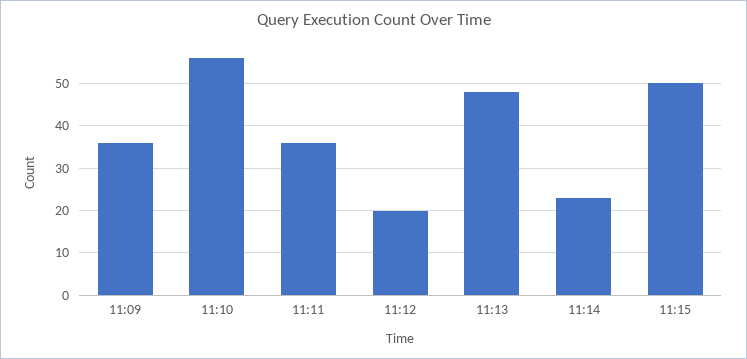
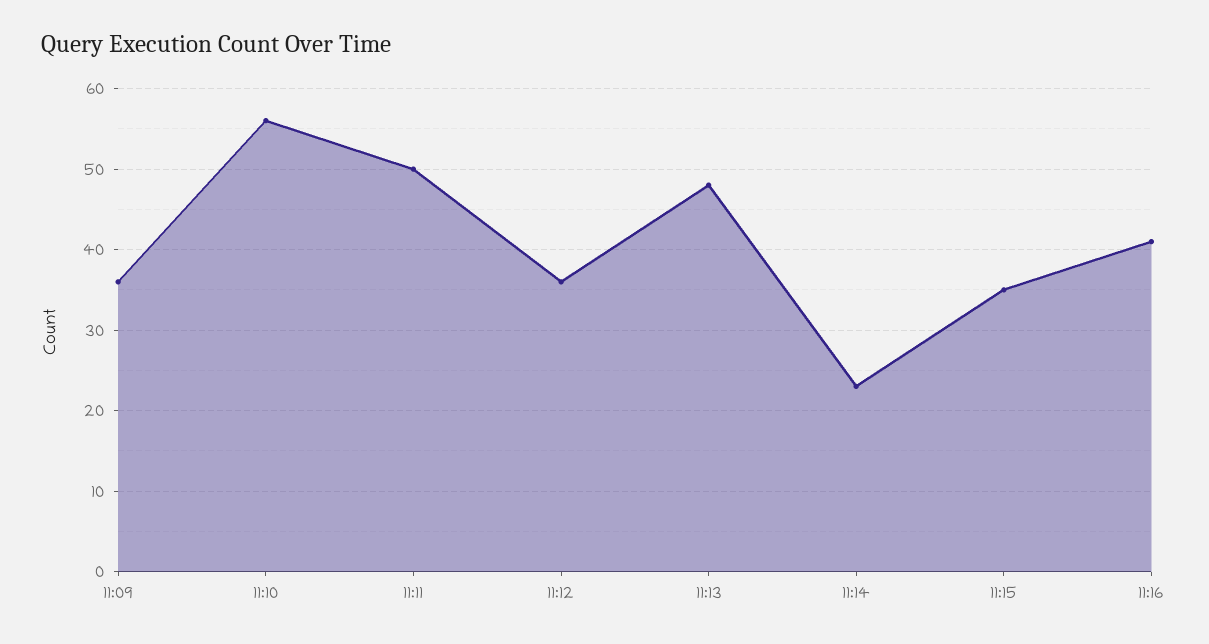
11:11: 35 -> 50
11:12: 20 -> 36
11:15: 50 -> 35
11:16: none -> 41

